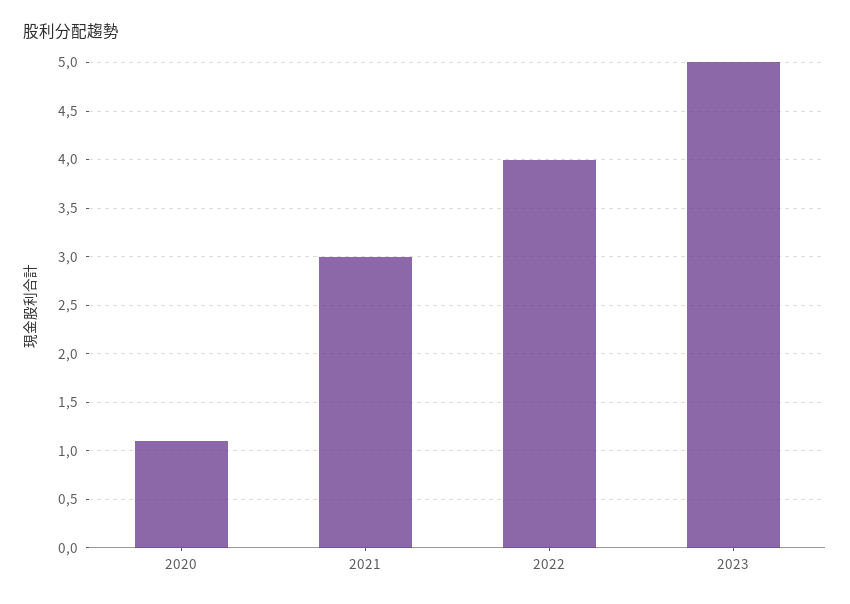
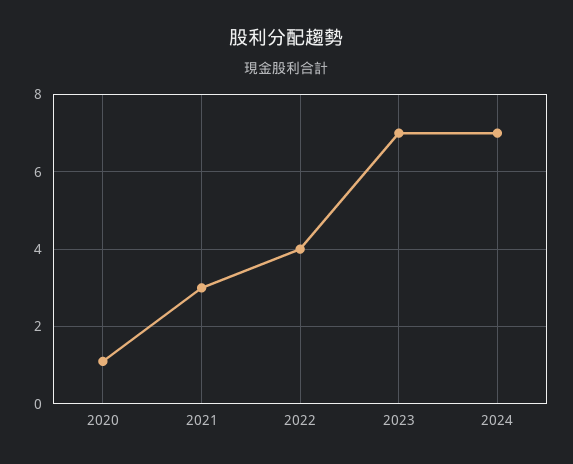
2023: 5 -> 7
2024: none -> 7

